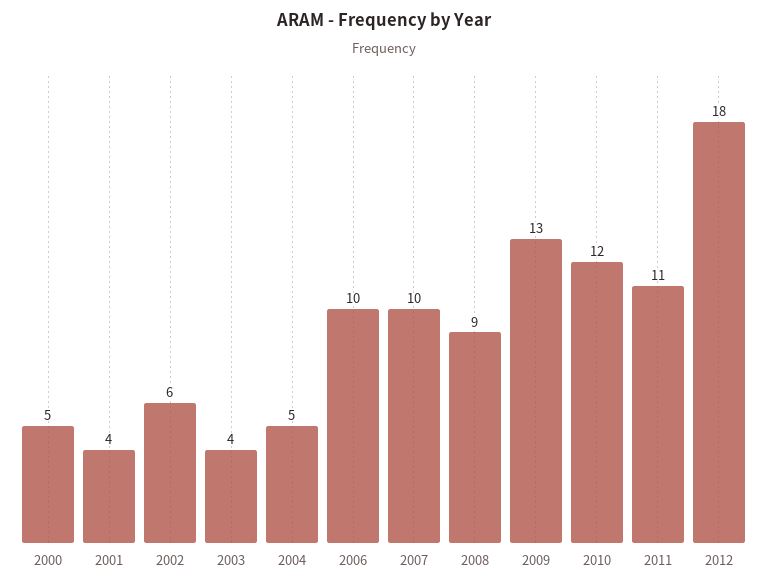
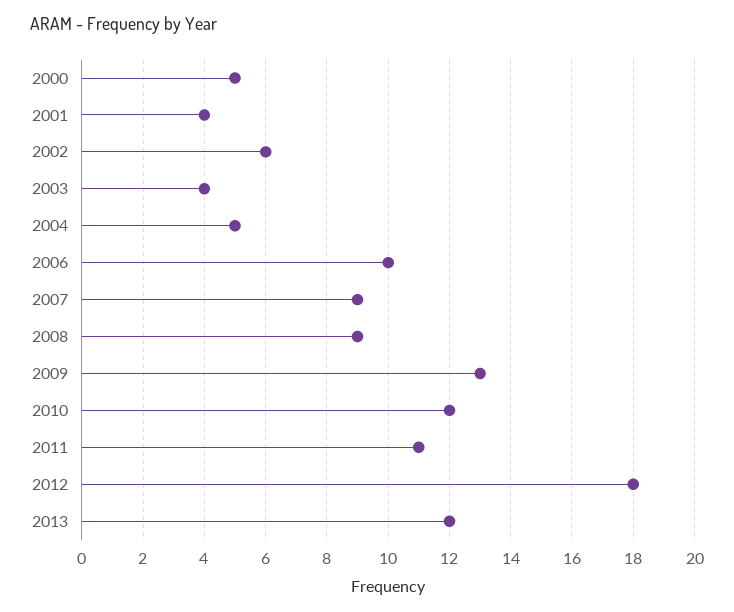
2007: 10 -> 9
2013: none -> 12

